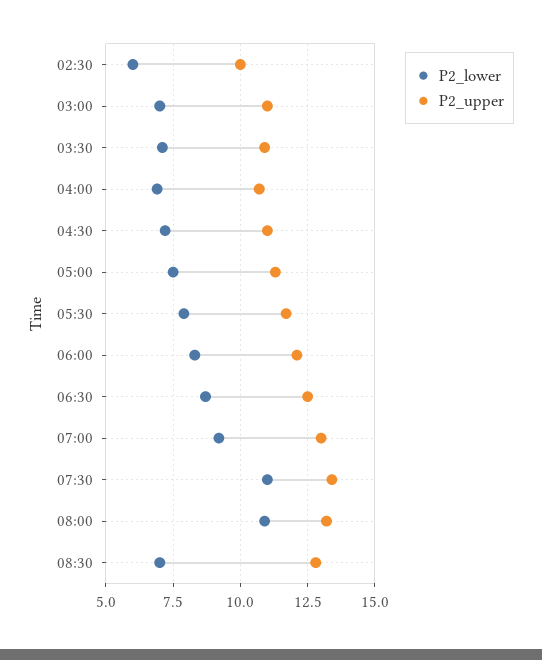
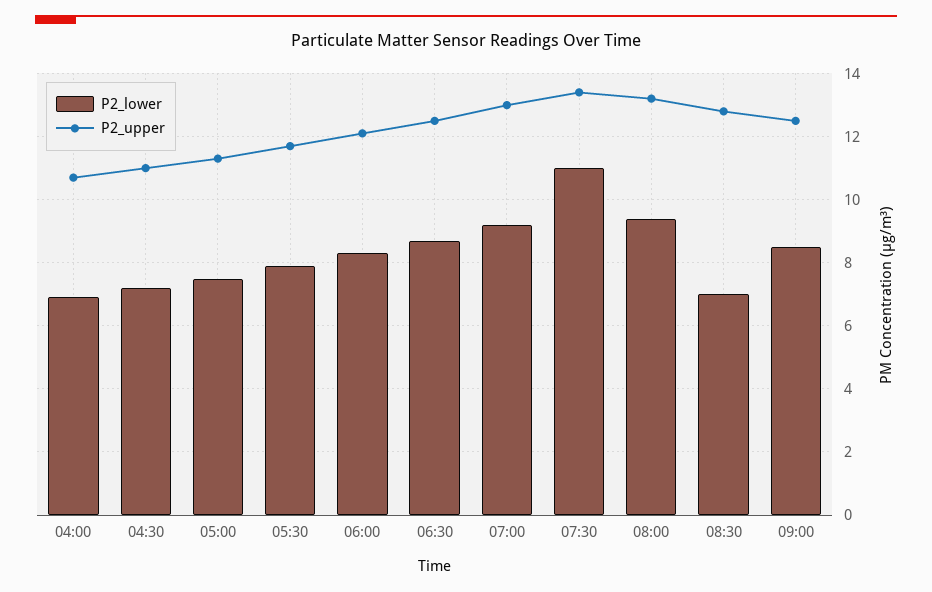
P2_lower, 02:30: 6 -> none
P2_upper, 02:30: 10 -> none
P2_lower, 03:00: 7 -> none
P2_upper, 03:00: 11 -> none
P2_lower, 03:30: 7 -> none
P2_upper, 03:30: 11 -> none
P2_lower, 08:00: 11 -> 9.5
P2_lower, 09:00: none -> 8.5
P2_upper, 09:00: none -> 12.5

